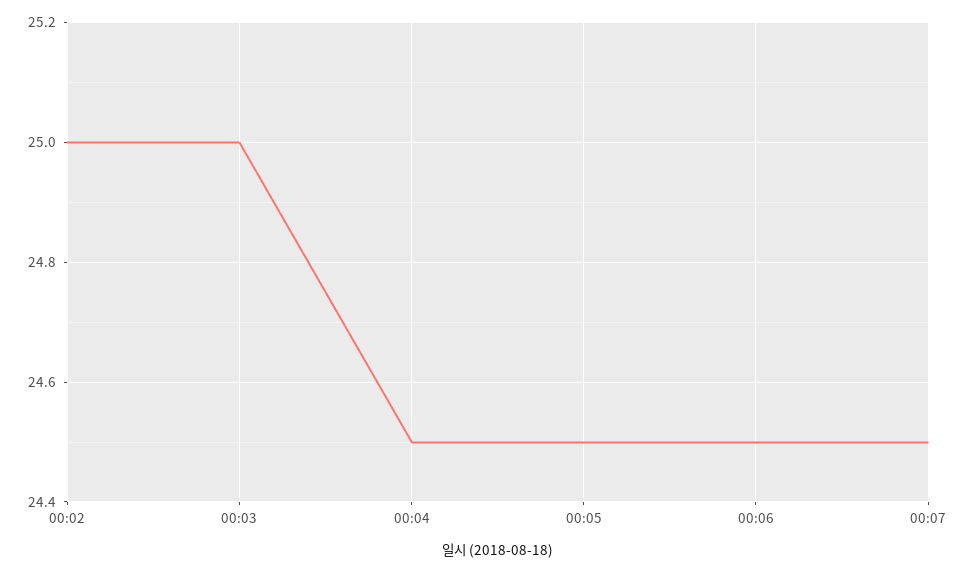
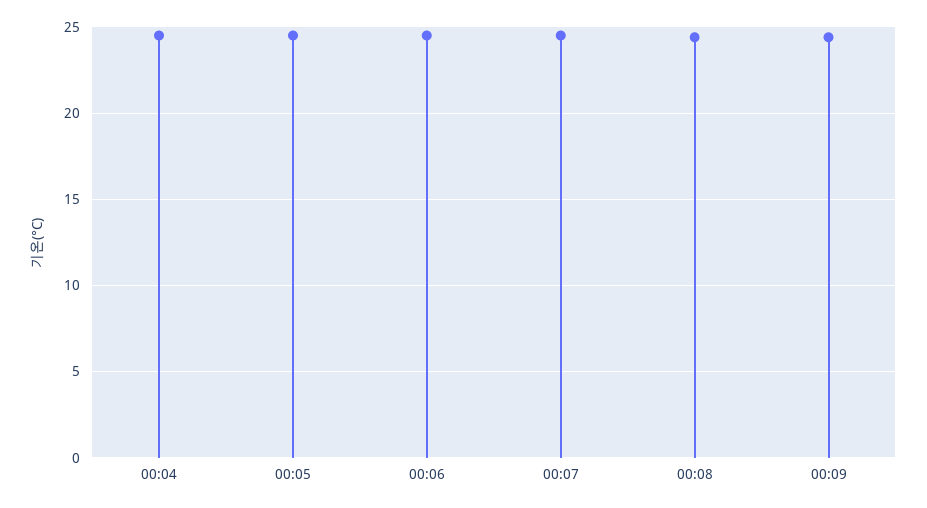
00:02: 25 -> none
00:03: 25 -> none
00:08: none -> 24.5
00:09: none -> 24.5

